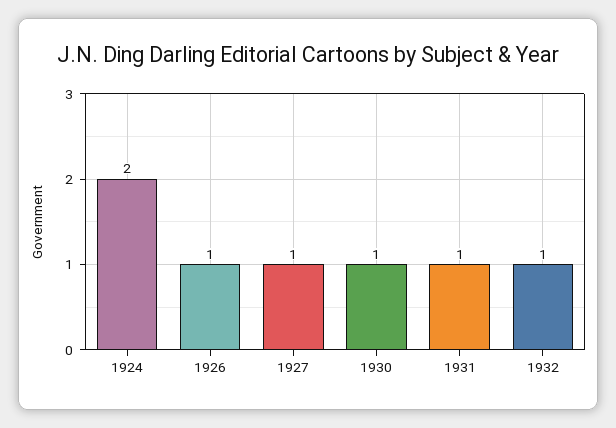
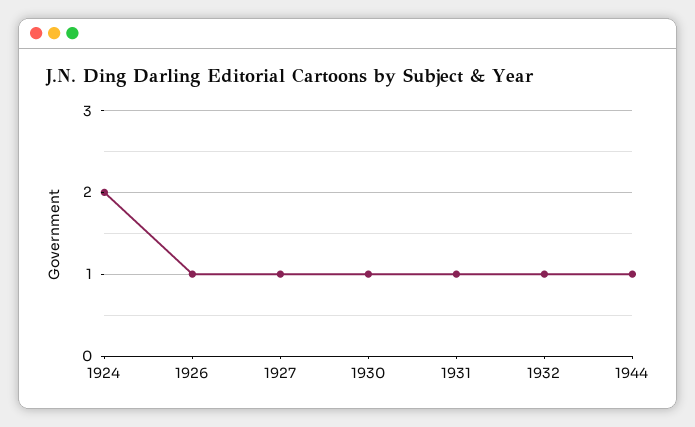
1944: none -> 1

